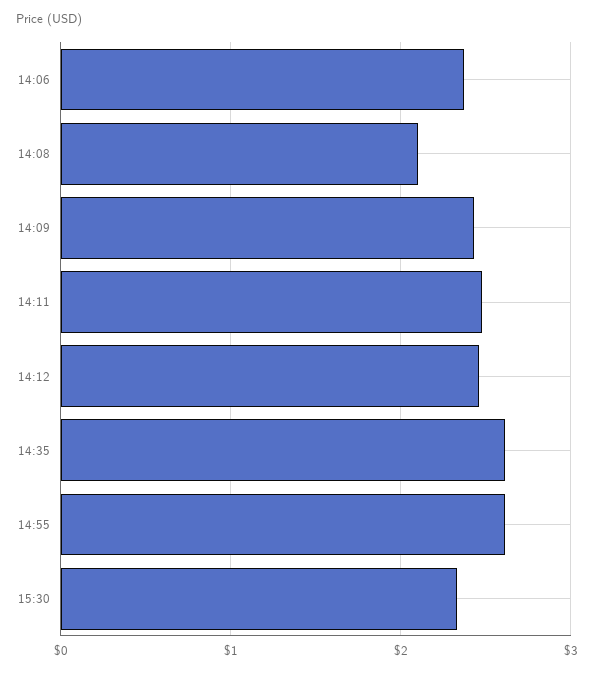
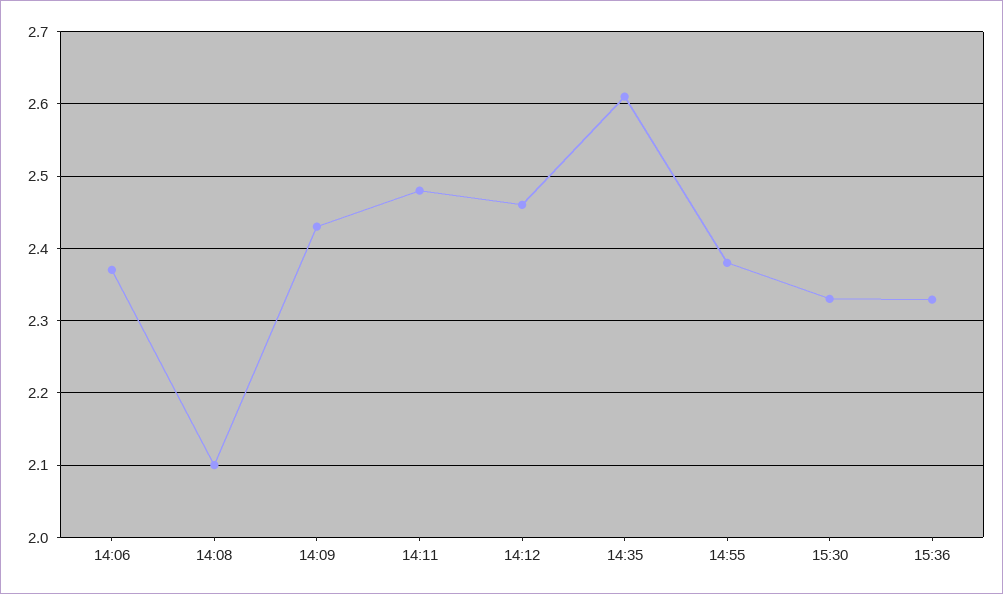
14:55: 2.6 -> 2.38
15:36: none -> 2.33

